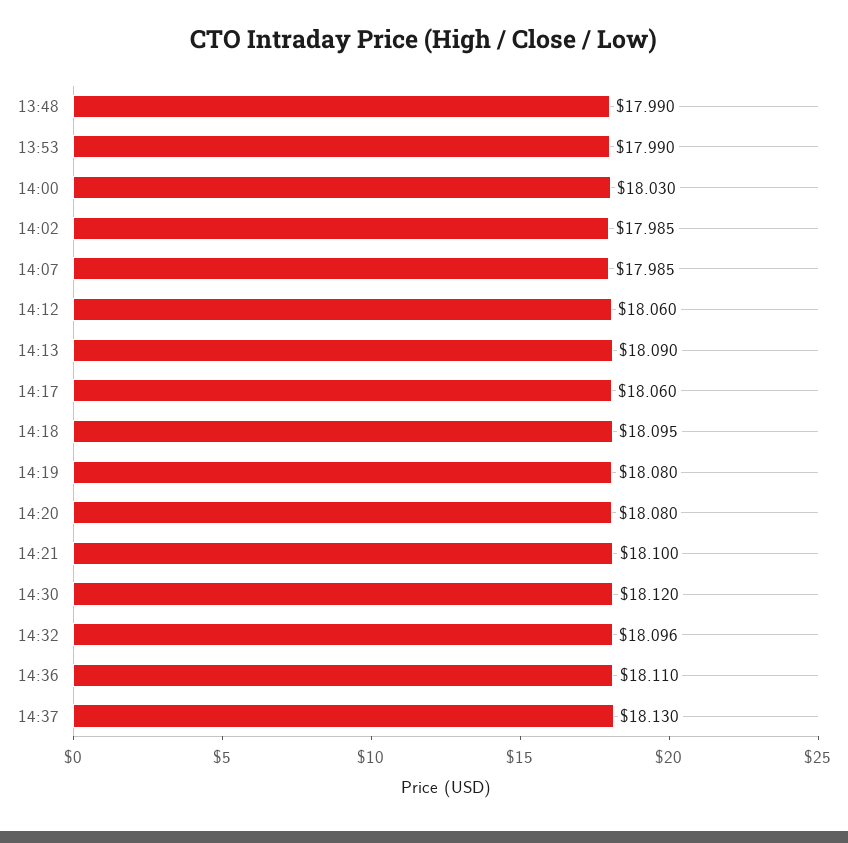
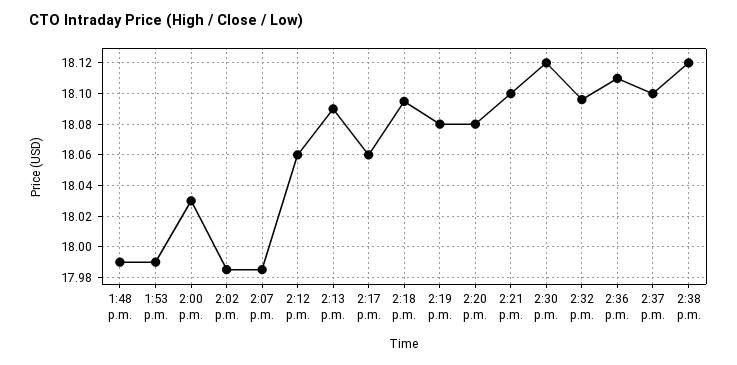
14:37: 18.13 -> 18.1
2:38 p.m.: none -> 18.12

